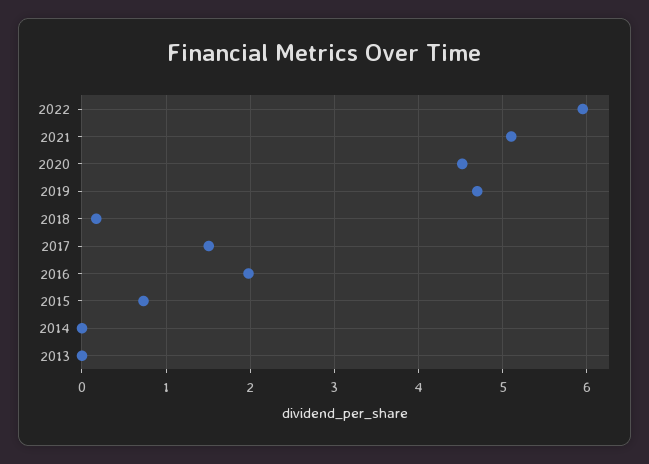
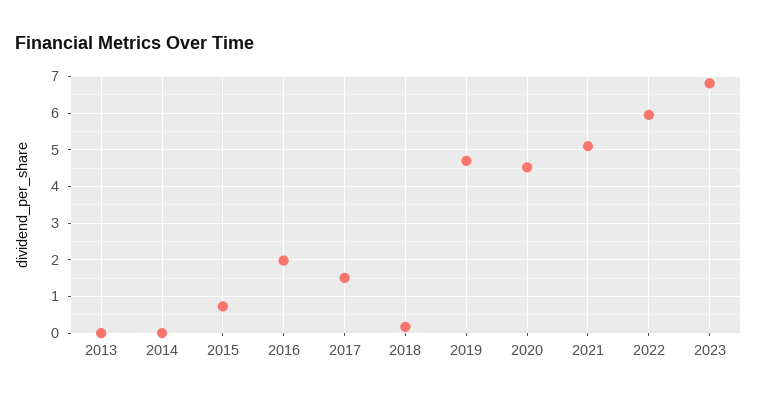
2023: none -> 6.8

